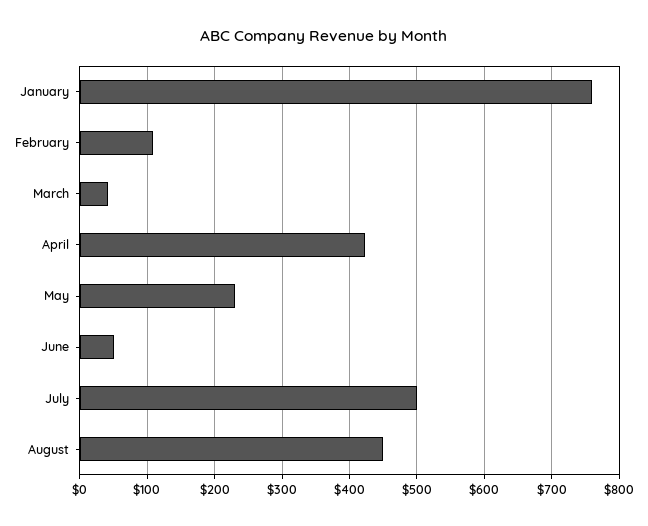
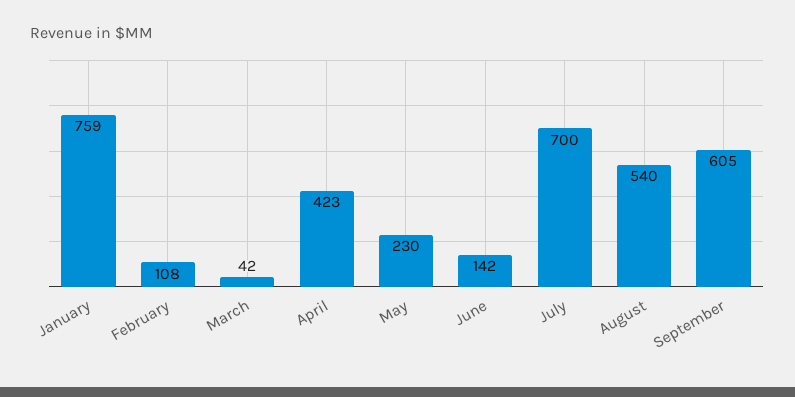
June: 50 -> 142
July: 500 -> 700
August: 450 -> 540
September: none -> 605

